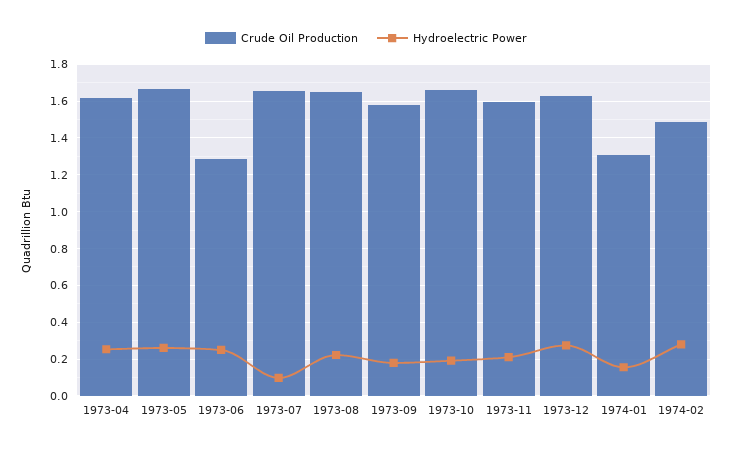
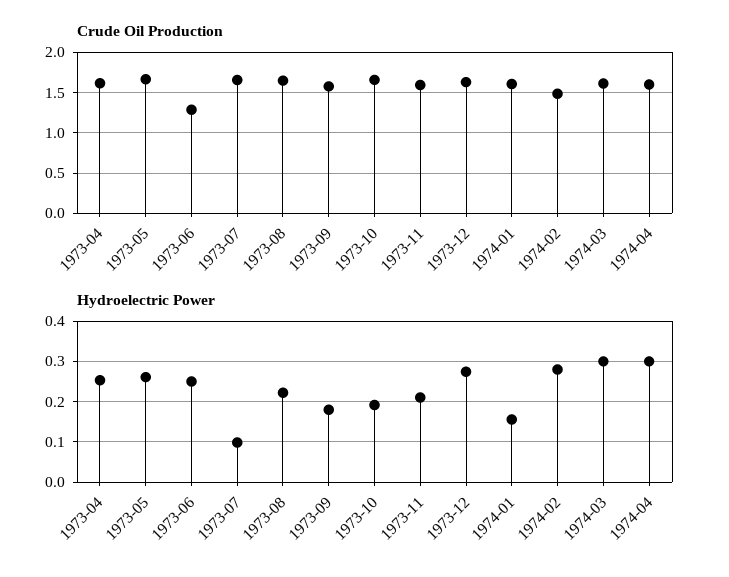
Crude Oil Production, 1974-01: 1.3 -> 1.6
Crude Oil Production, 1974-03: none -> 1.6
Crude Oil Production, 1974-04: none -> 1.6
Hydroelectric Power, 1974-03: none -> 0.3
Hydroelectric Power, 1974-04: none -> 0.3

